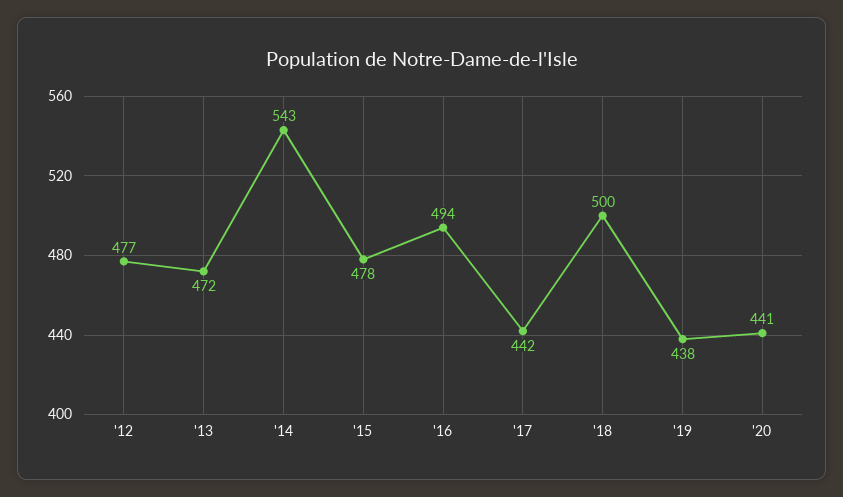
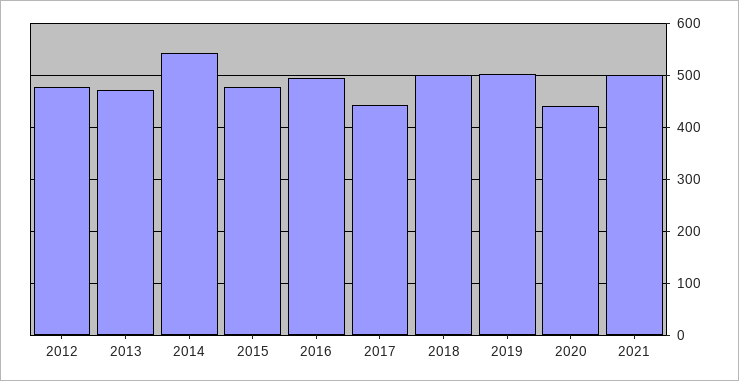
'19: 438 -> 500
2021: none -> 500

